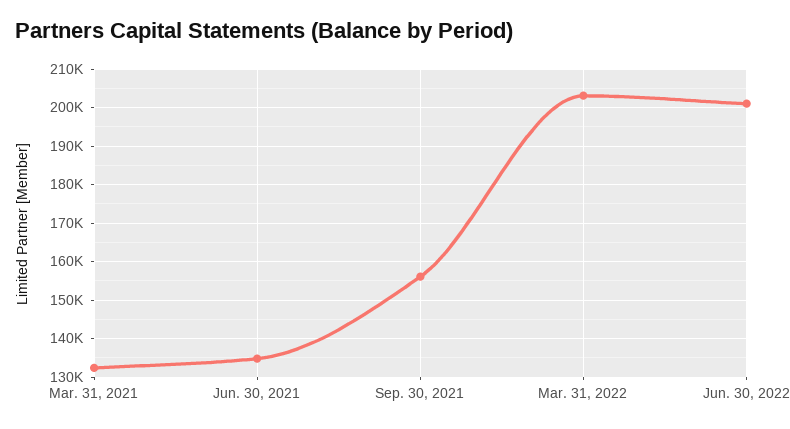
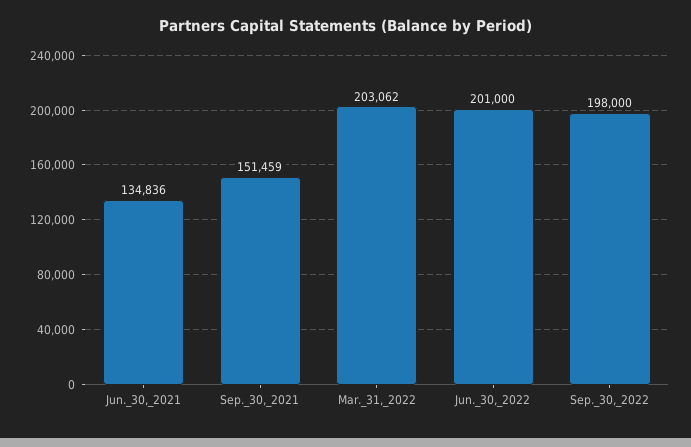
Mar. 31, 2021: 132000 -> none
Sep. 30, 2021: 156000 -> 151459
Sep._30,_2022: none -> 198000

